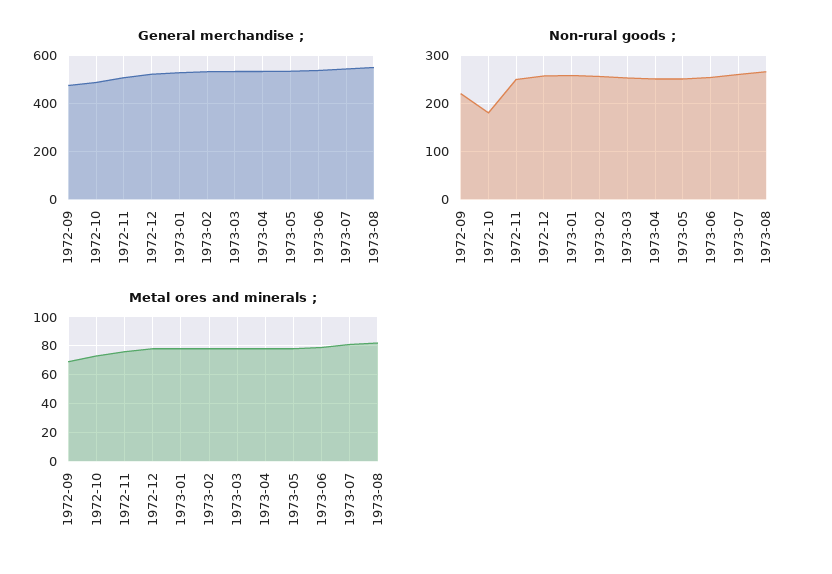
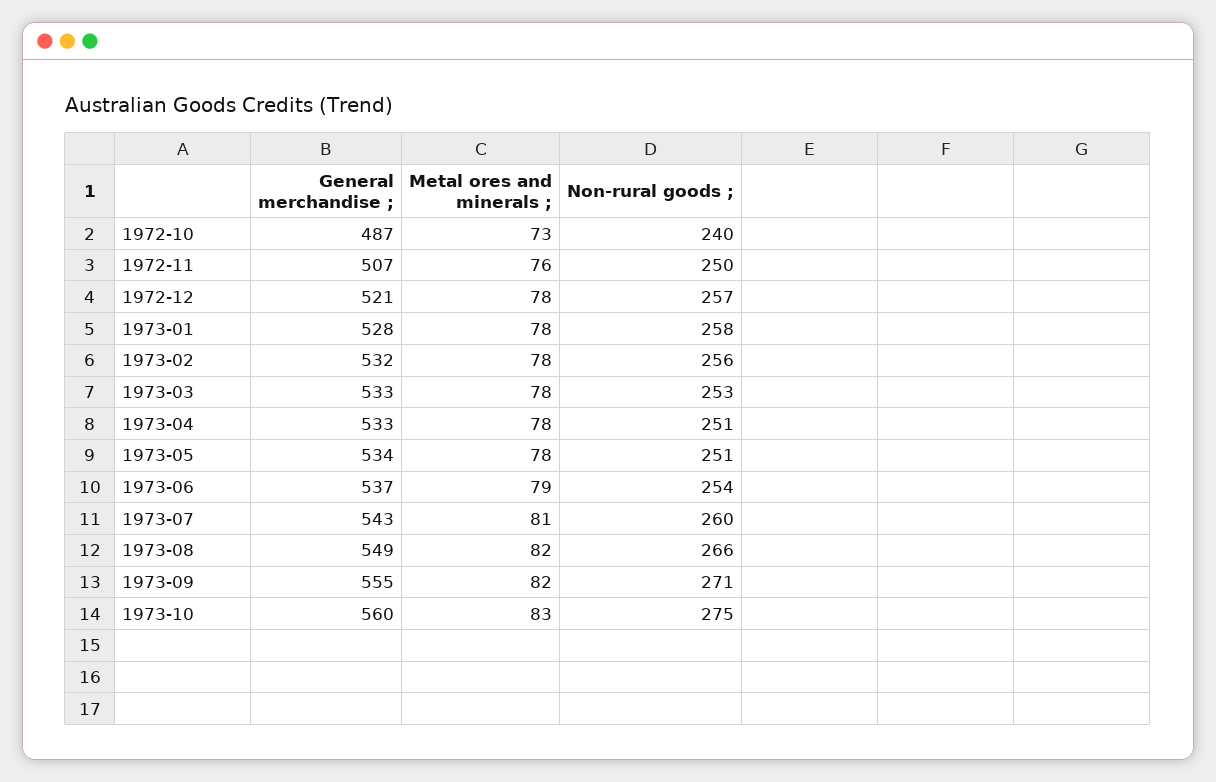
General merchandise ;, 1972-09: 475 -> none
Non-rural goods ;, 1972-09: 220 -> none
Non-rural goods ;, 1972-10: 180 -> 240
Metal ores and minerals ;, 1972-09: 70 -> none
General merchandise ;, 1973-09: none -> 555
Metal ores and minerals ;, 1973-09: none -> 82
Non-rural goods ;, 1973-09: none -> 271
General merchandise ;, 1973-10: none -> 560
Metal ores and minerals ;, 1973-10: none -> 83
Non-rural goods ;, 1973-10: none -> 275

